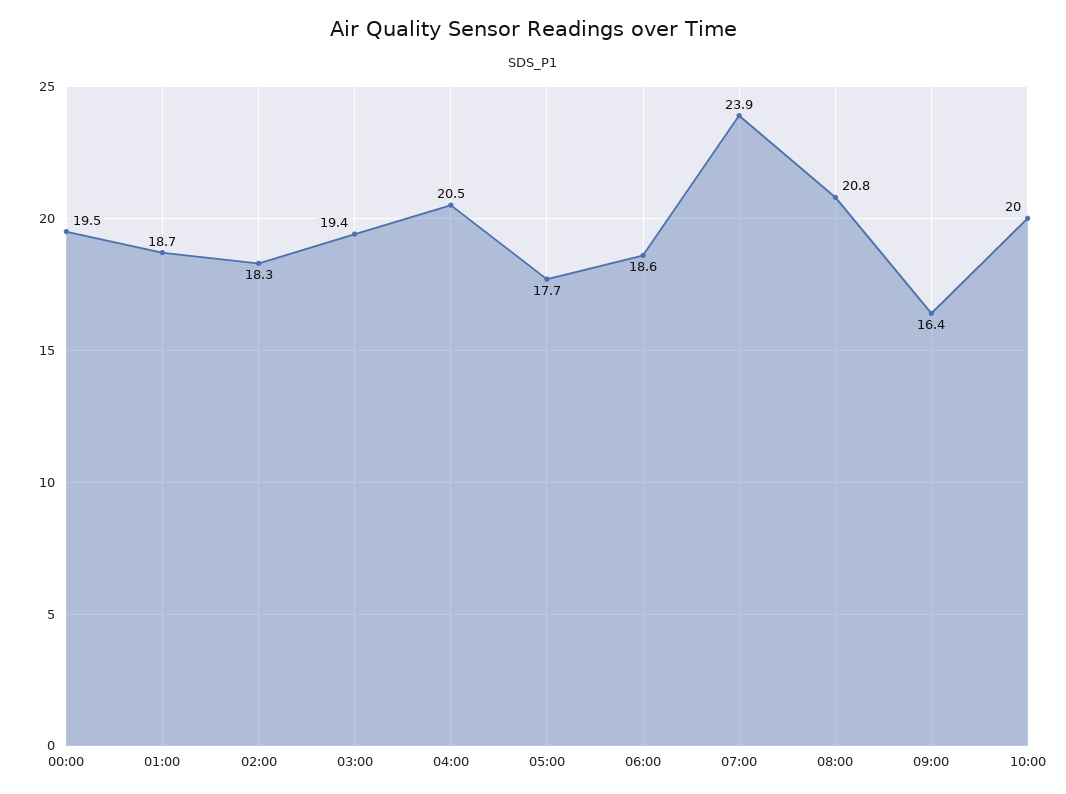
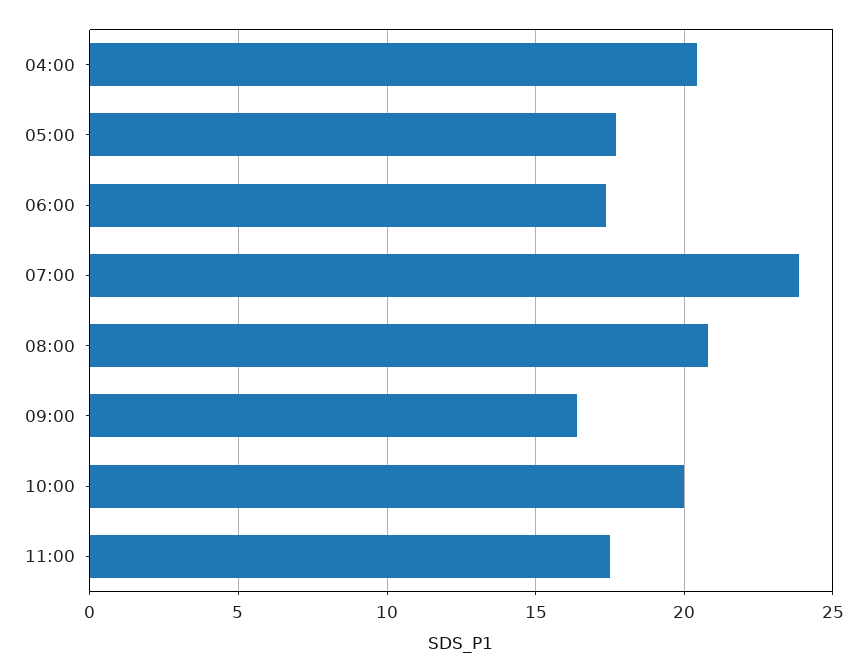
00:00: 19.5 -> none
01:00: 18.7 -> none
02:00: 18.3 -> none
03:00: 19.4 -> none
06:00: 18.6 -> 17.5
11:00: none -> 17.5

